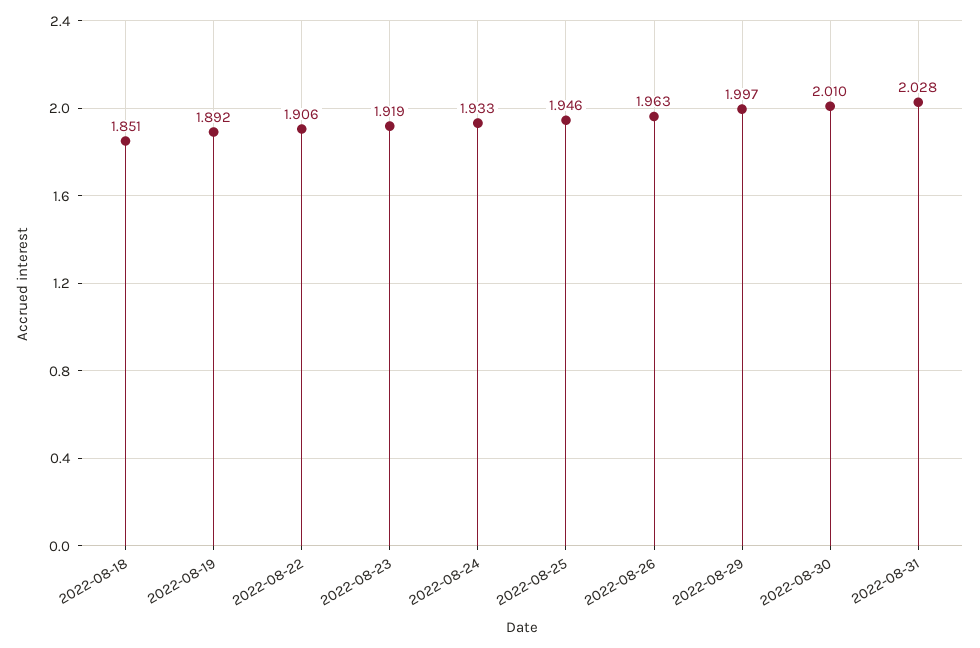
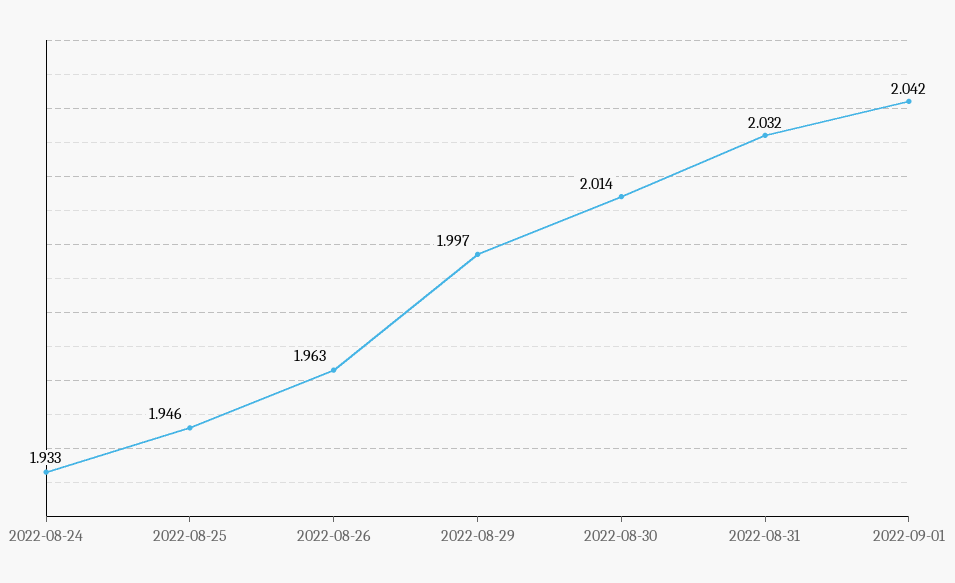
2022-08-18: 1.851 -> none
2022-08-19: 1.892 -> none
2022-08-22: 1.906 -> none
2022-08-23: 1.919 -> none
2022-08-30: 2.01 -> 2.014
2022-08-31: 2.028 -> 2.032
2022-09-01: none -> 2.042

